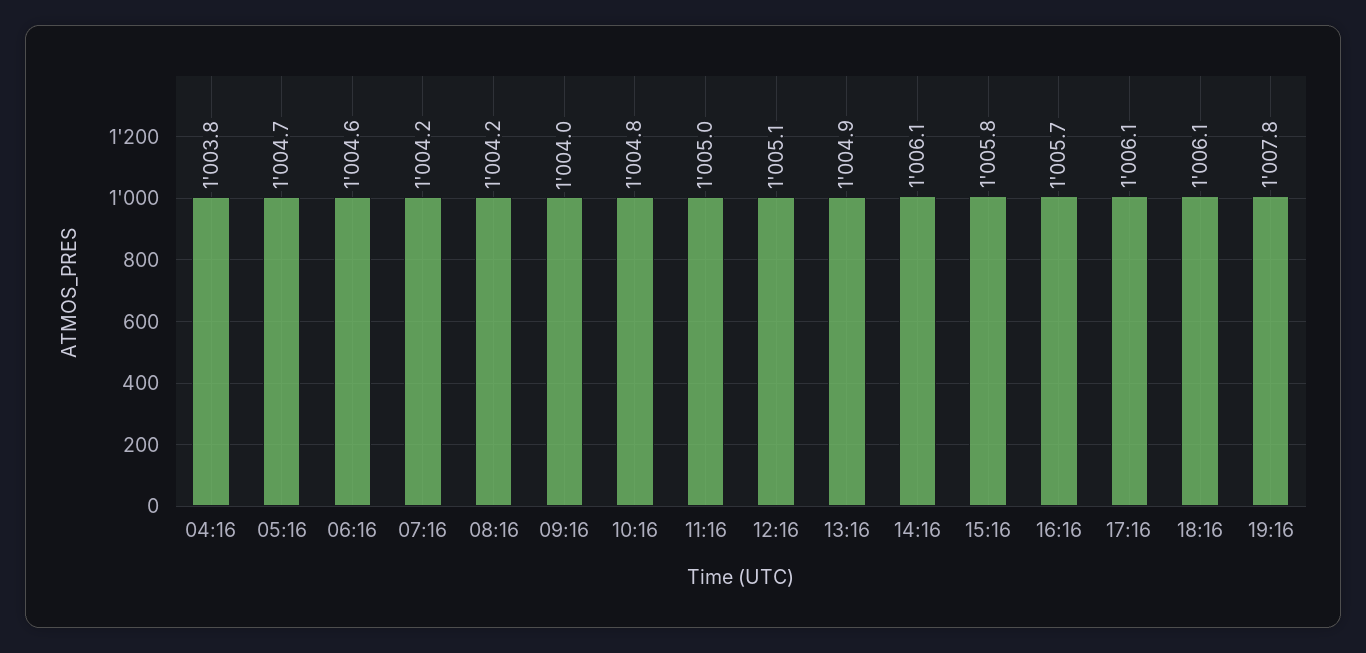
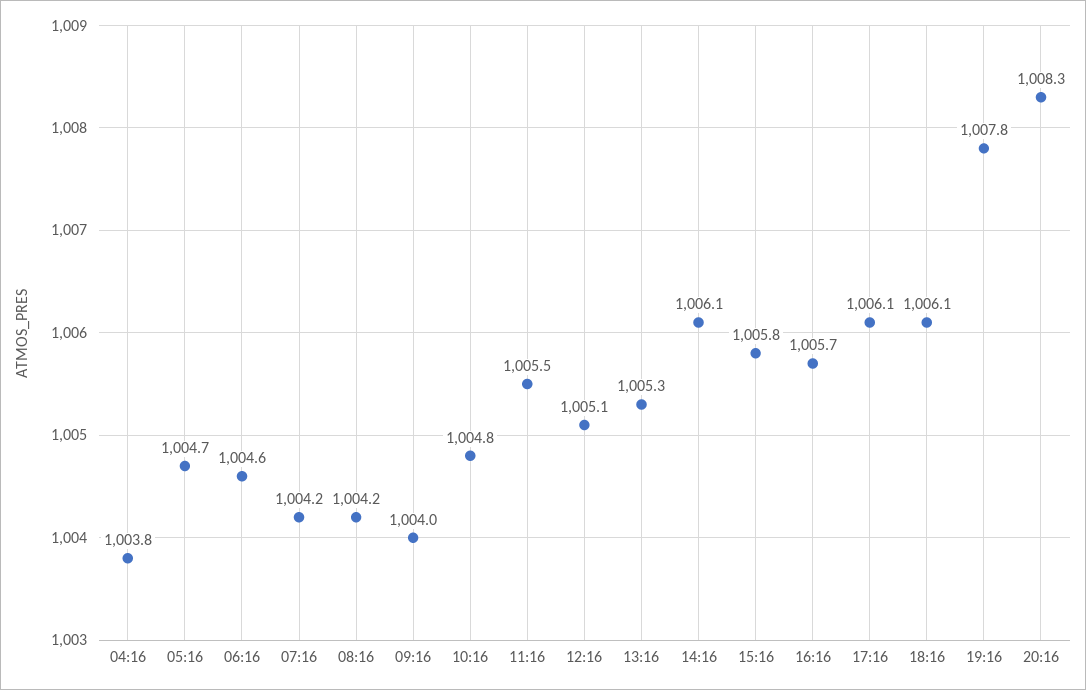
11:16: 1005 -> 1005.5
13:16: 1004.9 -> 1005.3
20:16: none -> 1008.3

